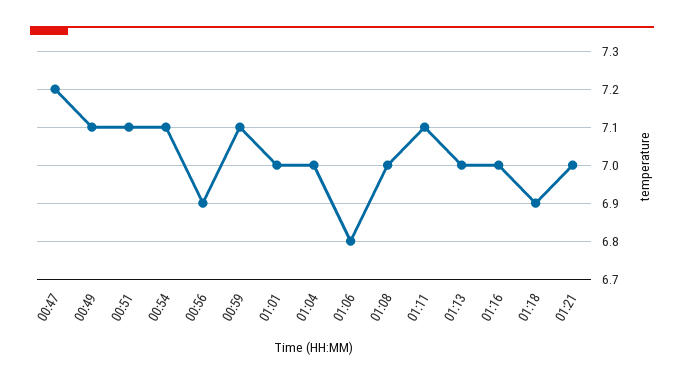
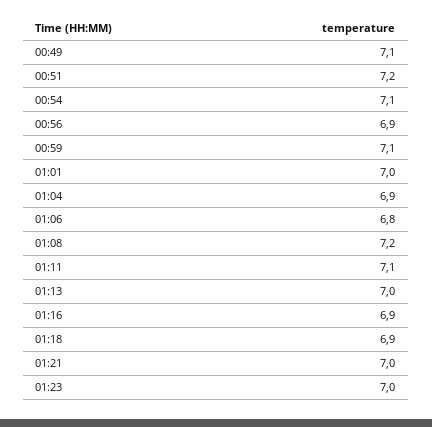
00:47: 7.2 -> none
00:51: 7.1 -> 7.2
01:04: 7 -> 6.9
01:08: 7 -> 7.2
01:16: 7 -> 6.9
01:23: none -> 7

